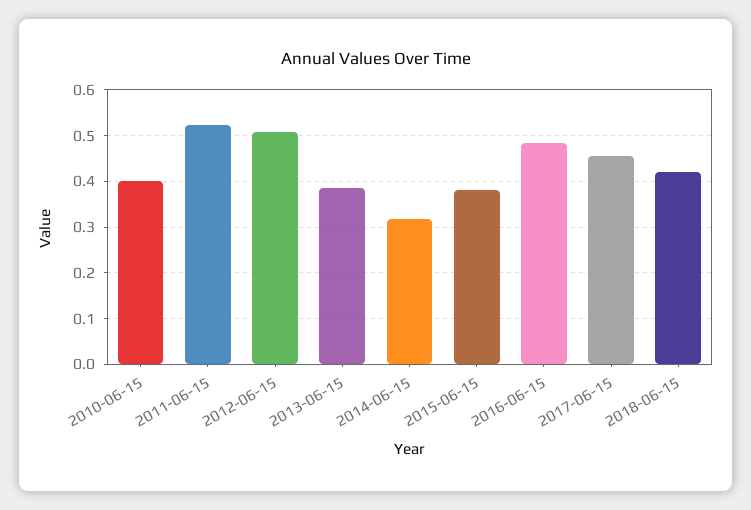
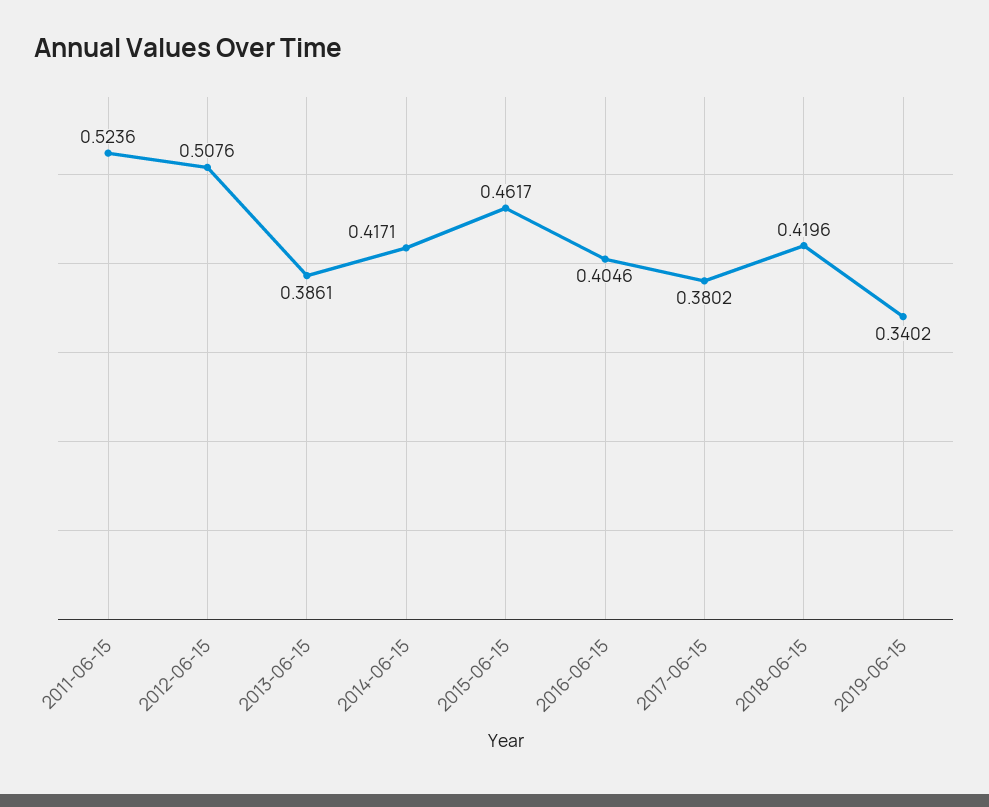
2010-06-15: 0.4 -> none
2014-06-15: 0.32 -> 0.4171
2015-06-15: 0.38 -> 0.4617
2016-06-15: 0.48 -> 0.4046
2017-06-15: 0.46 -> 0.3802
2019-06-15: none -> 0.3402

